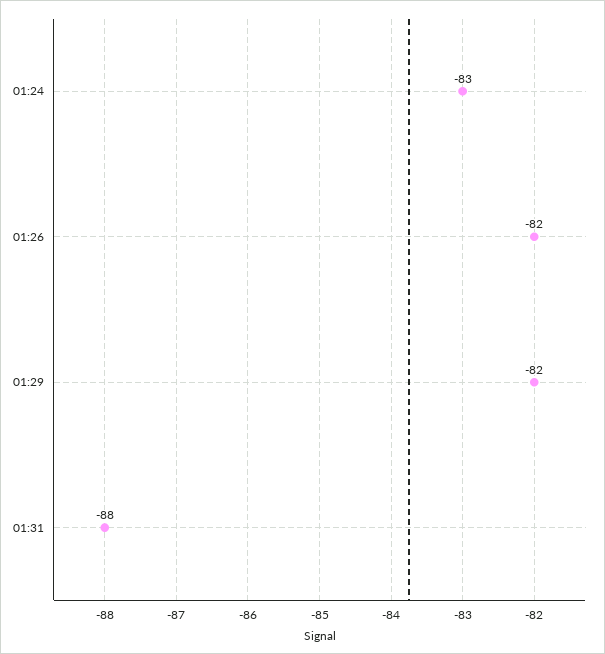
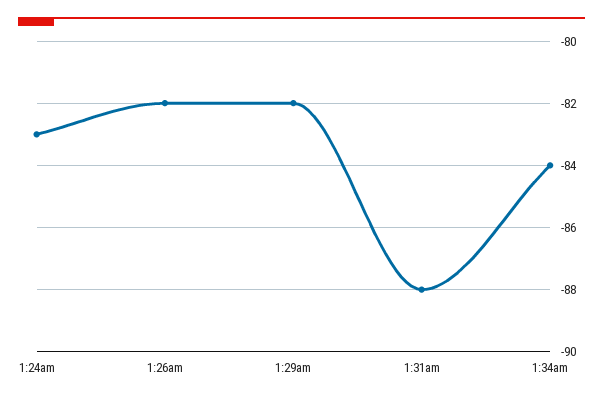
1:34am: none -> -84

